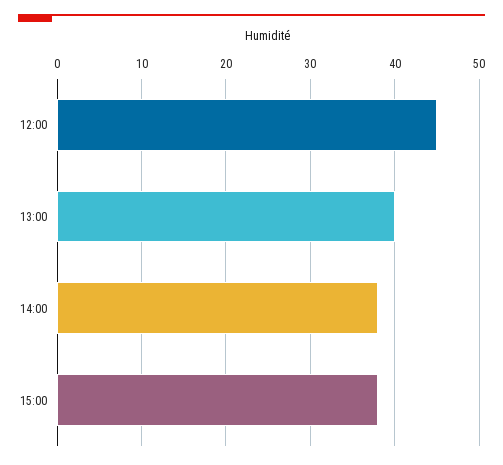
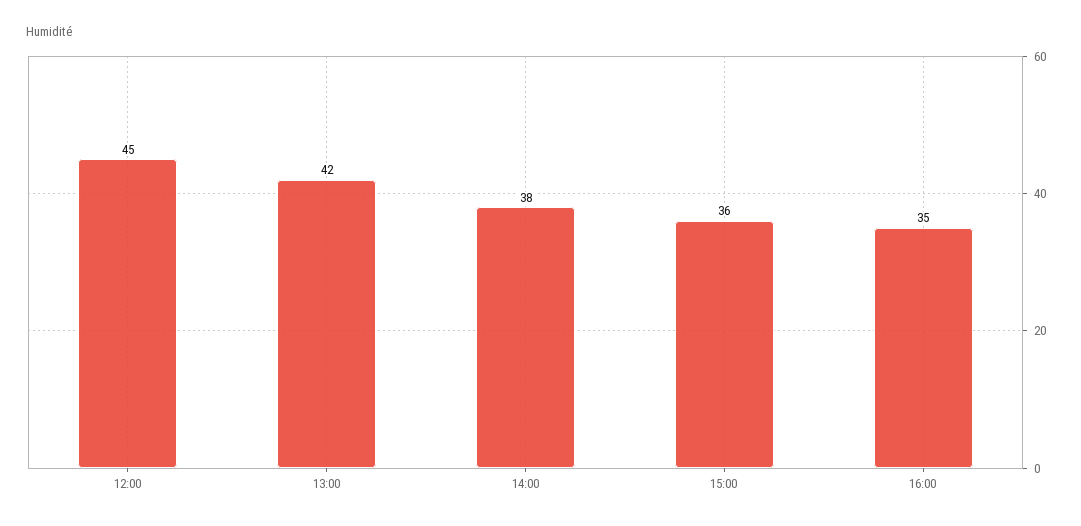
13:00: 40 -> 42
15:00: 38 -> 36
16:00: none -> 35

